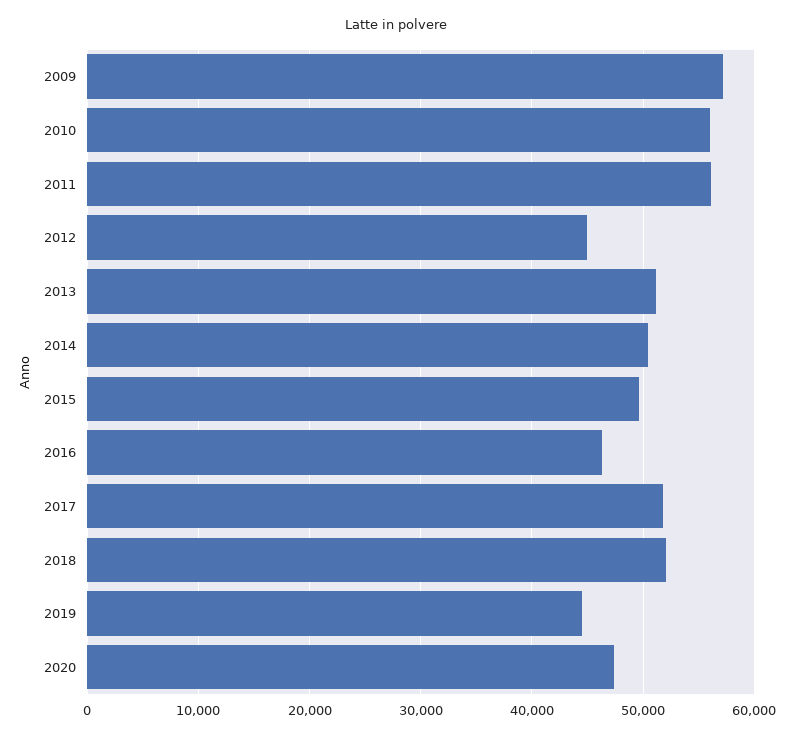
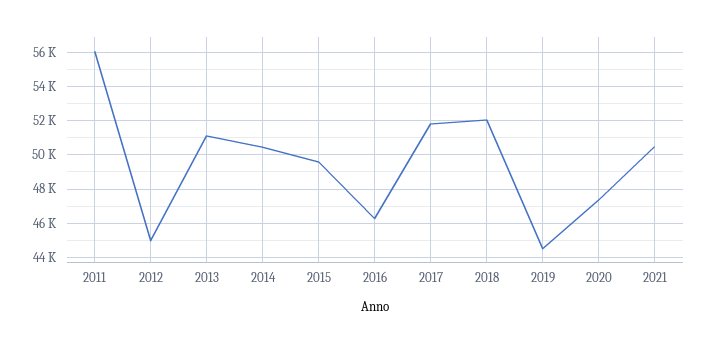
2009: 57000 -> none
2010: 56000 -> none
2021: none -> 50500

